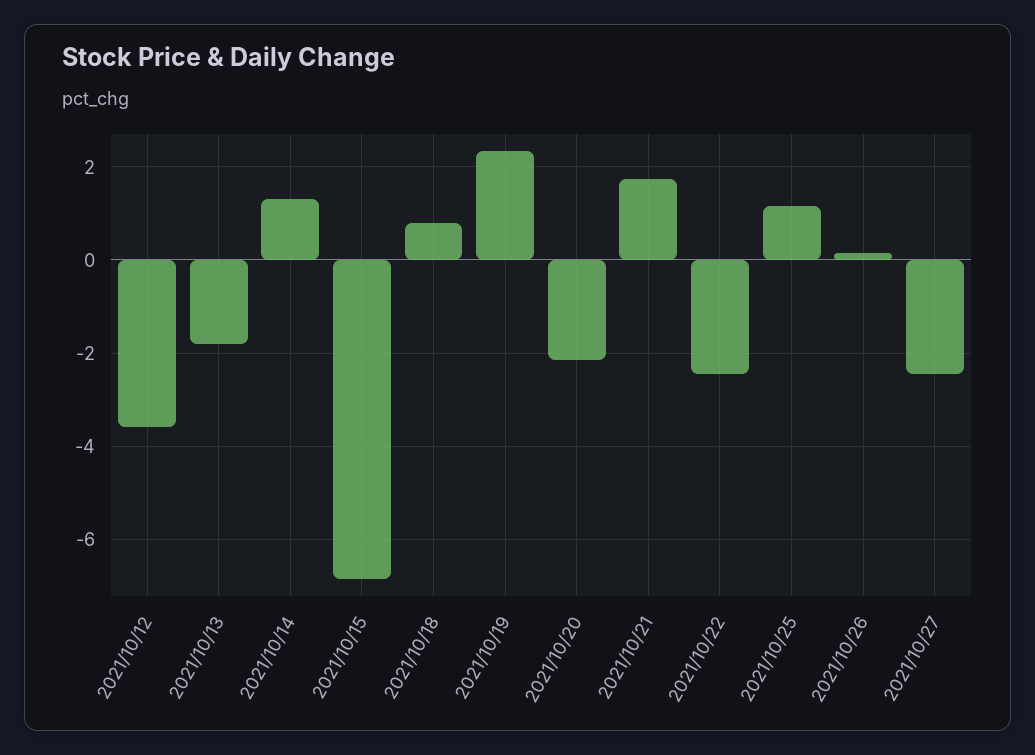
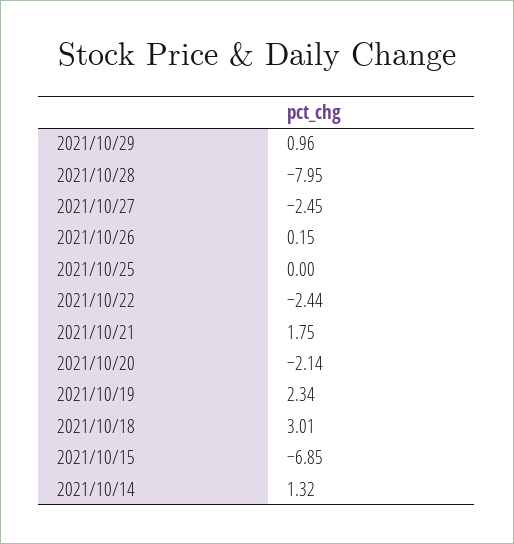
2021/10/12: -3.6 -> none
2021/10/13: -1.8 -> none
2021/10/18: 0.8 -> 3.01
2021/10/25: 1.2 -> 0
2021/10/29: none -> 0.96
2021/10/28: none -> -7.95

